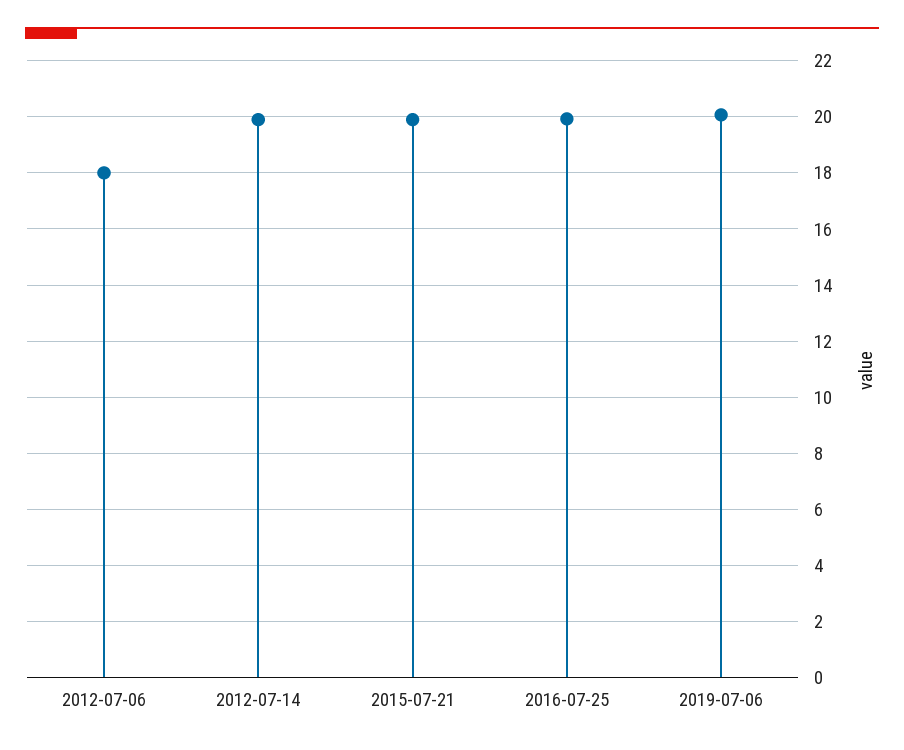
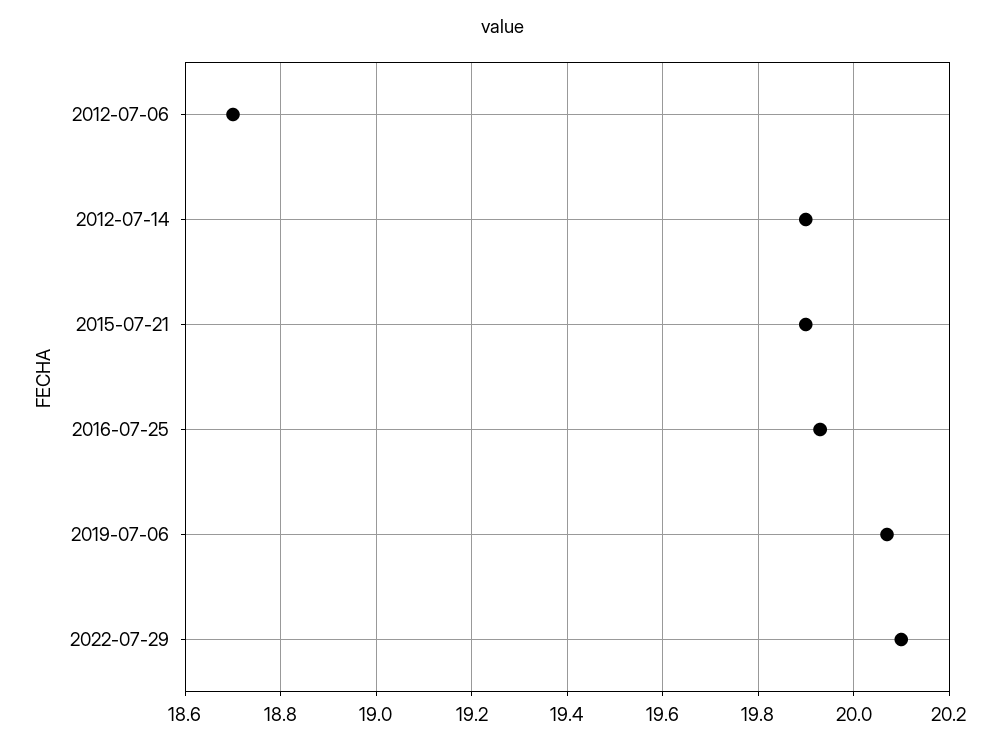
2012-07-06: 18 -> 18.7
2022-07-29: none -> 20.1

